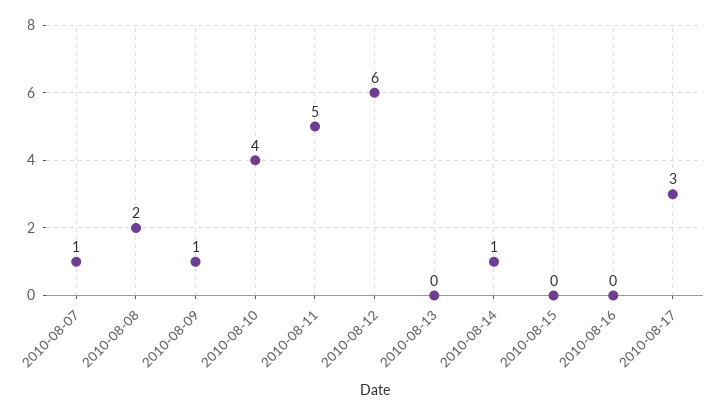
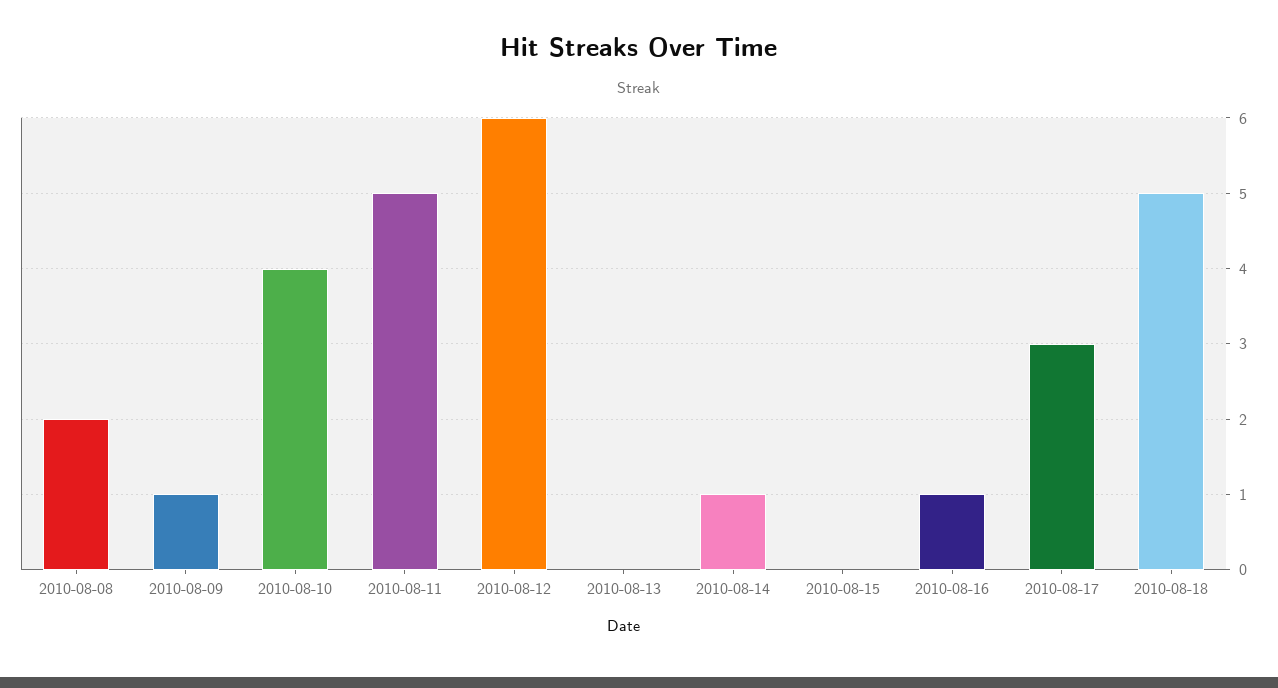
2010-08-07: 1 -> none
2010-08-16: 0 -> 1
2010-08-18: none -> 5

